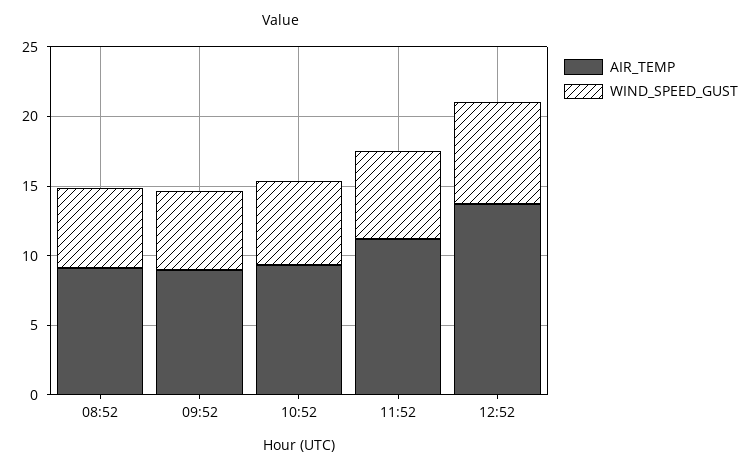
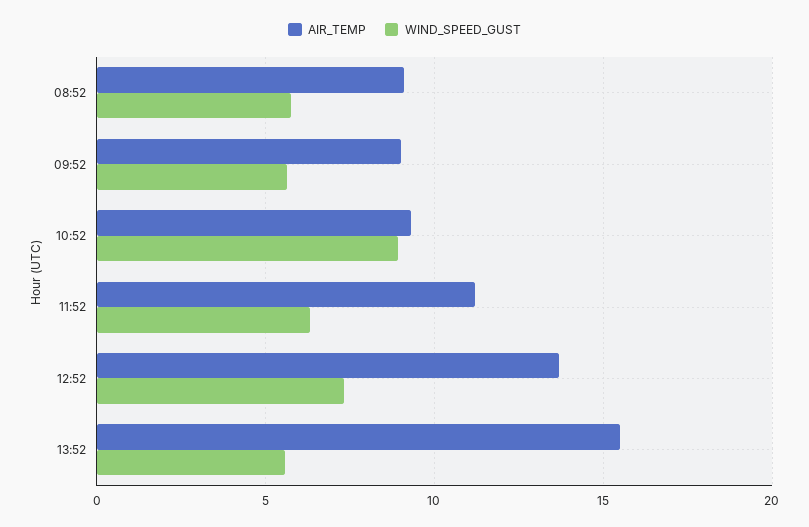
WIND_SPEED_GUST, 10:52: 6 -> 9
AIR_TEMP, 13:52: none -> 15.5
WIND_SPEED_GUST, 13:52: none -> 5.5

